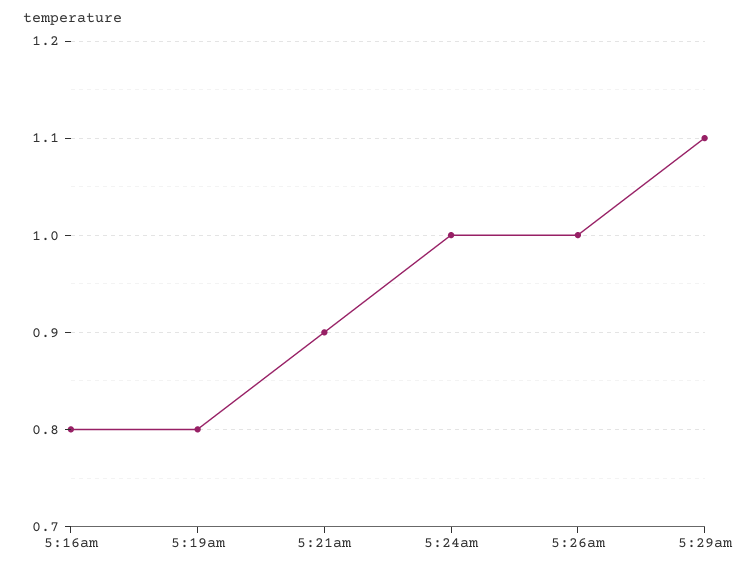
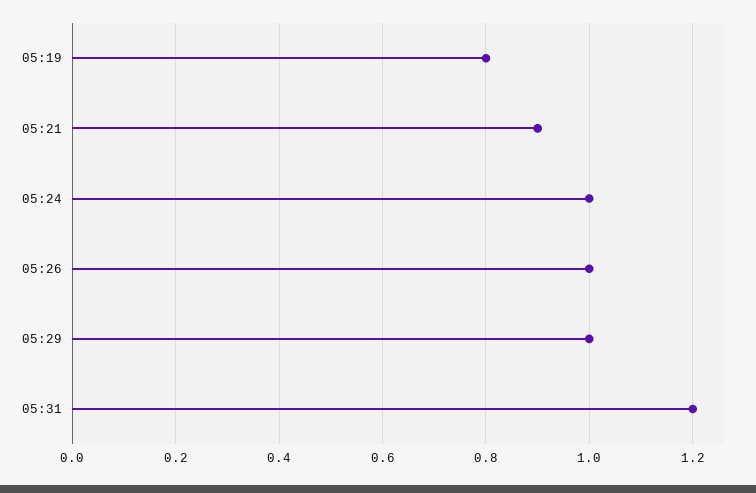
5:16am: 0.8 -> none
5:29am: 1.1 -> 1
05:31: none -> 1.2

